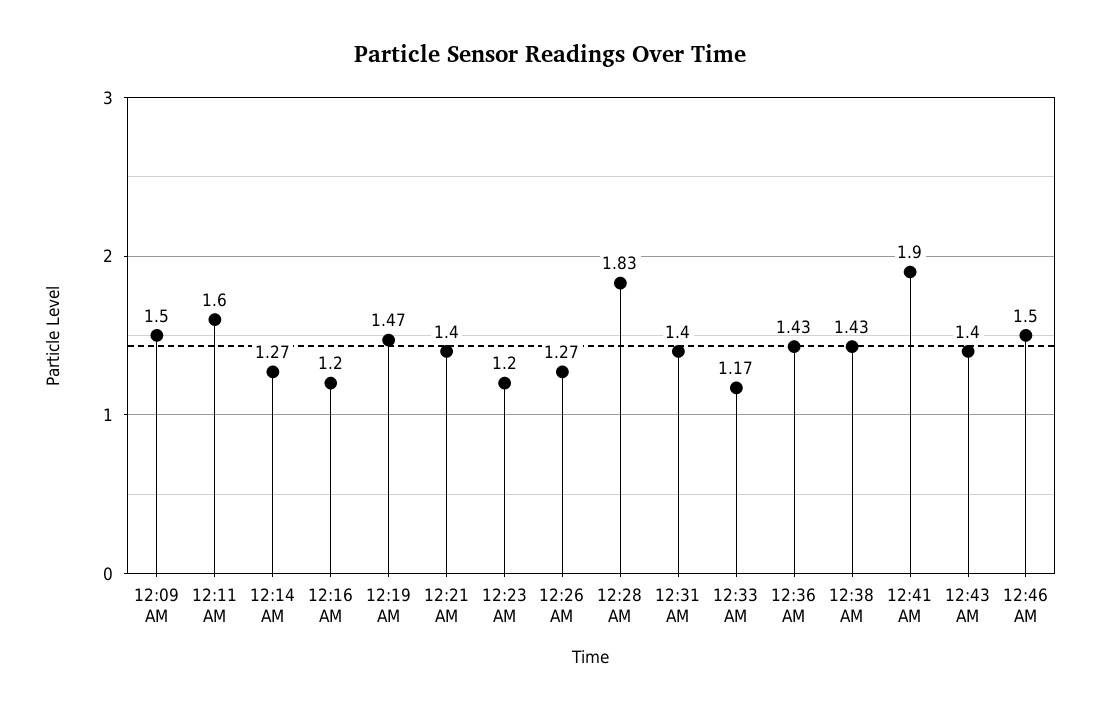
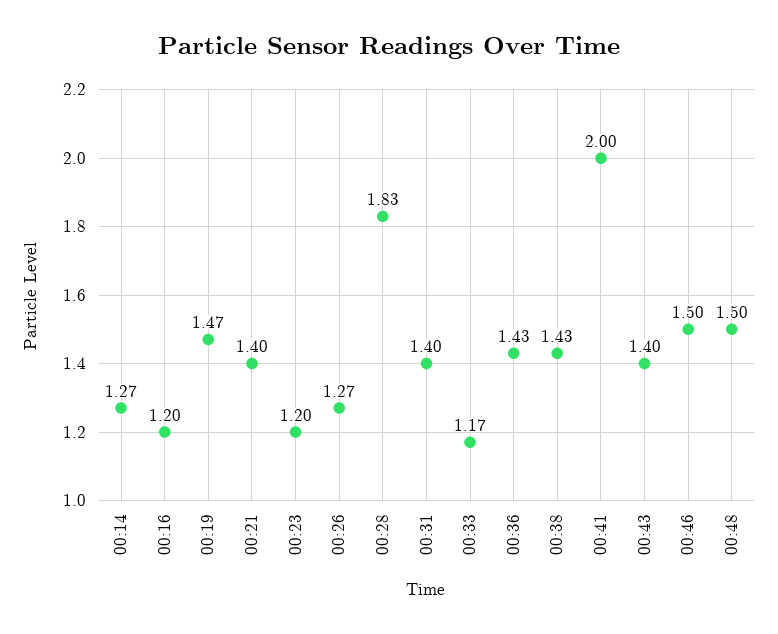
12:09 AM: 1.5 -> none
12:11 AM: 1.6 -> none
12:41 AM: 1.9 -> 2
00:48: none -> 1.5

